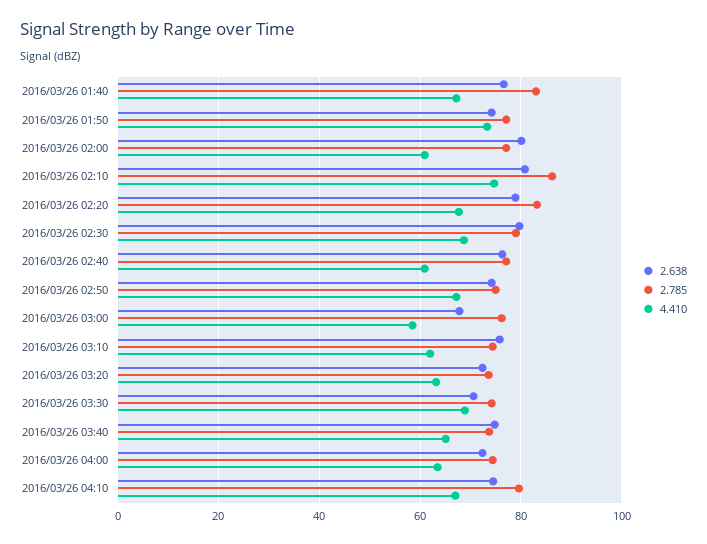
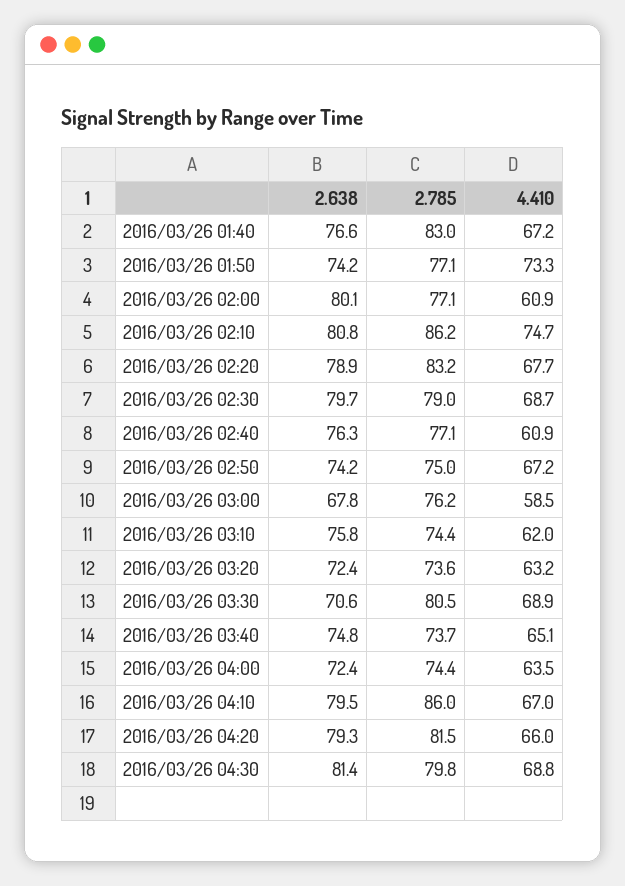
2.785, 2016/03/26 03:30: 74 -> 80.5
2.638, 2016/03/26 04:10: 74 -> 79.5
2.785, 2016/03/26 04:10: 80 -> 86
2.638, 2016/03/26 04:20: none -> 79.3
2.785, 2016/03/26 04:20: none -> 81.5
4.410, 2016/03/26 04:20: none -> 66
2.638, 2016/03/26 04:30: none -> 81.4
2.785, 2016/03/26 04:30: none -> 79.8
4.410, 2016/03/26 04:30: none -> 68.8

